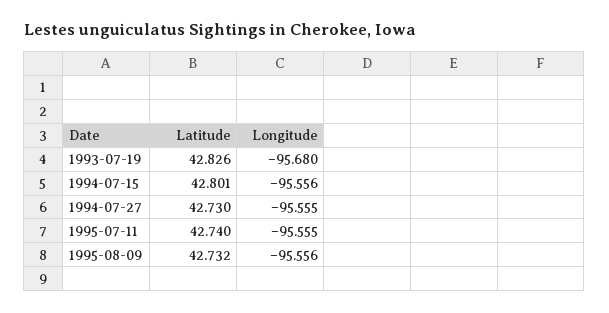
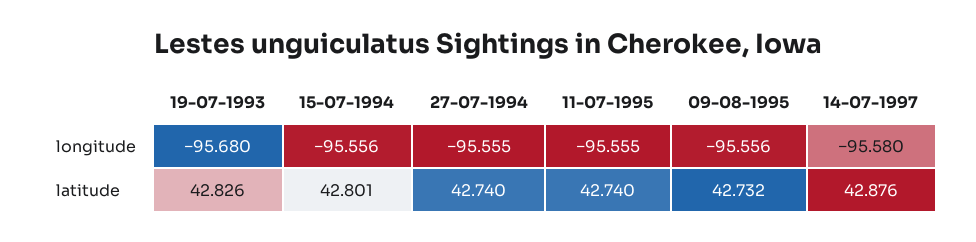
Latitude, 1994-07-27: 42.73 -> 42.74
Longitude, 14-07-1997: none -> -95.58
Latitude, 14-07-1997: none -> 42.876

